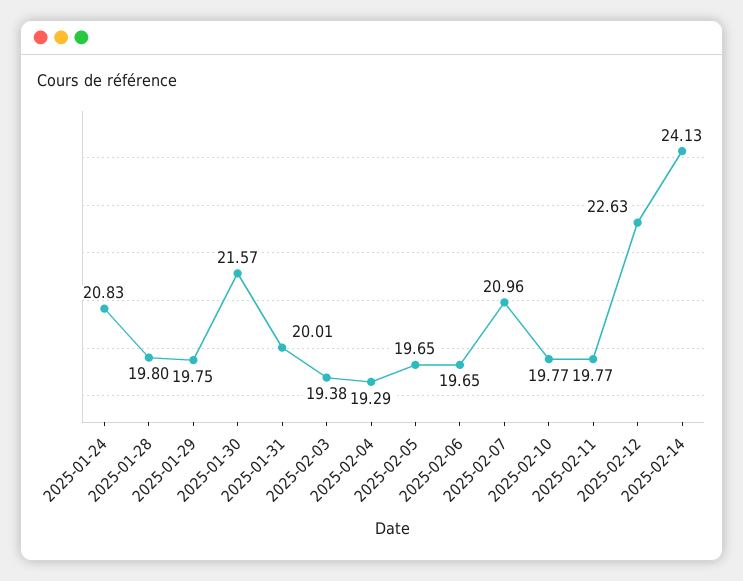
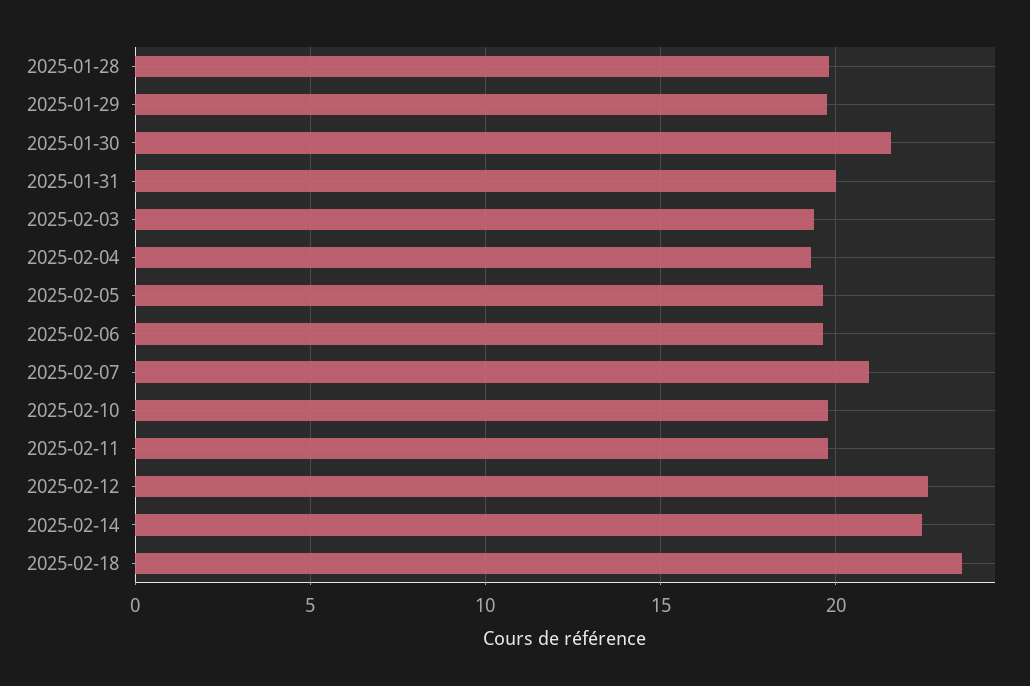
2025-01-24: 20.83 -> none
2025-02-14: 24.13 -> 22.5
2025-02-18: none -> 23.5

